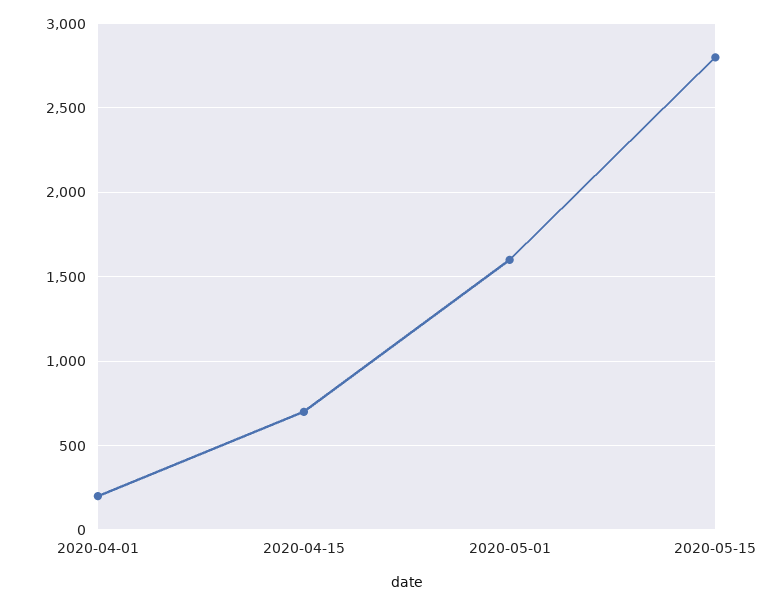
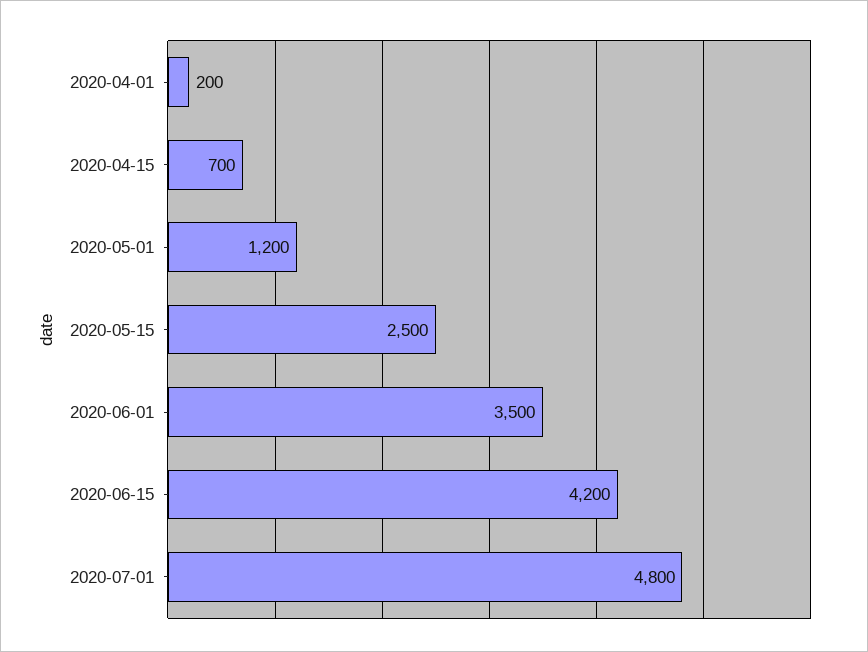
2020-05-01: 1600 -> 1200
2020-05-15: 2800 -> 2500
2020-06-01: none -> 3500
2020-06-15: none -> 4200
2020-07-01: none -> 4800

